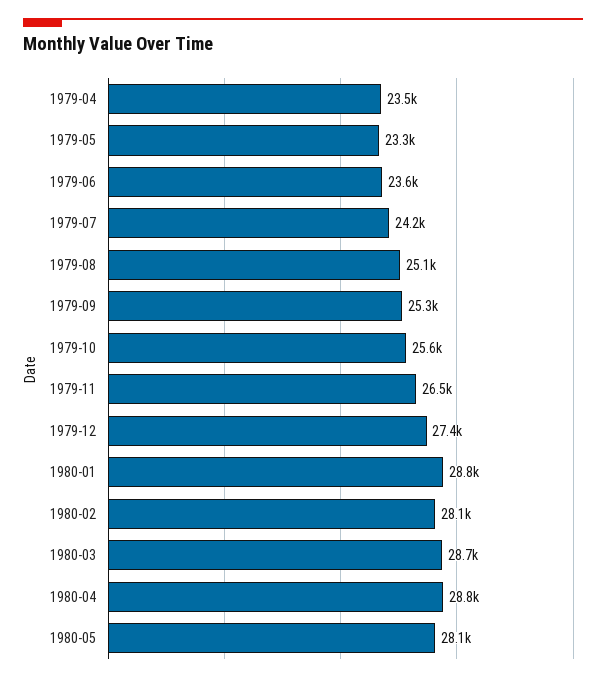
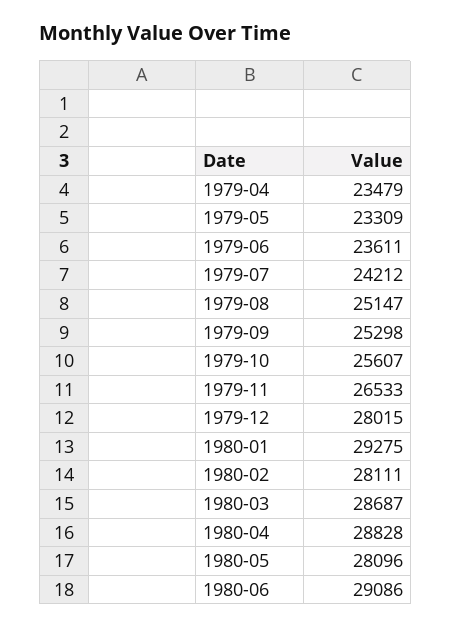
1979-12: 27400 -> 28015
1980-01: 28800 -> 29275
1980-06: none -> 29086

